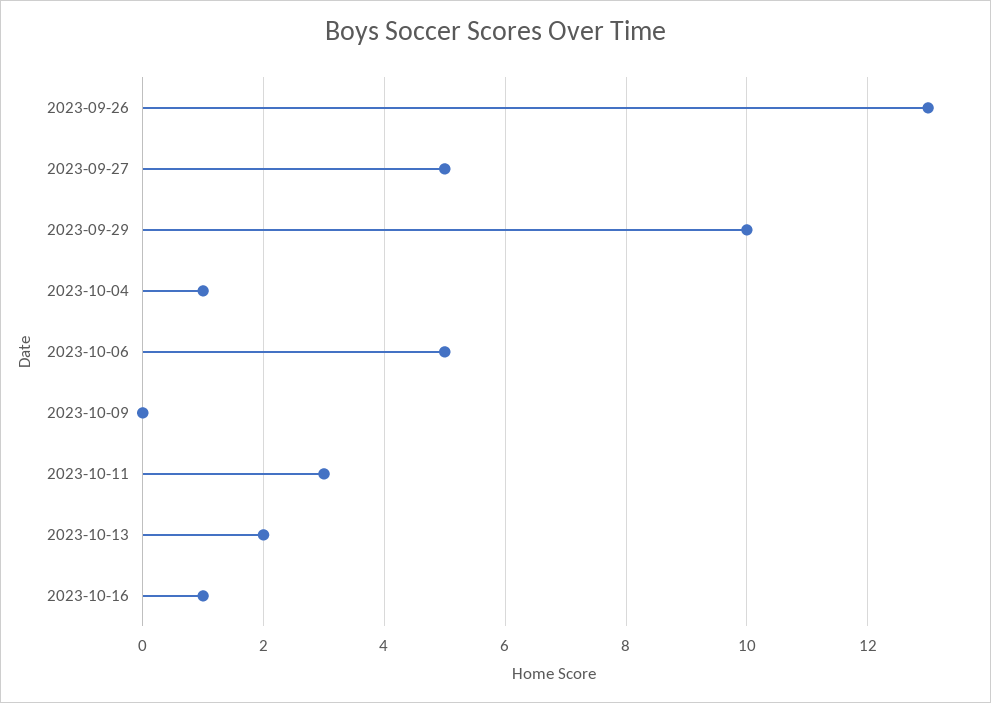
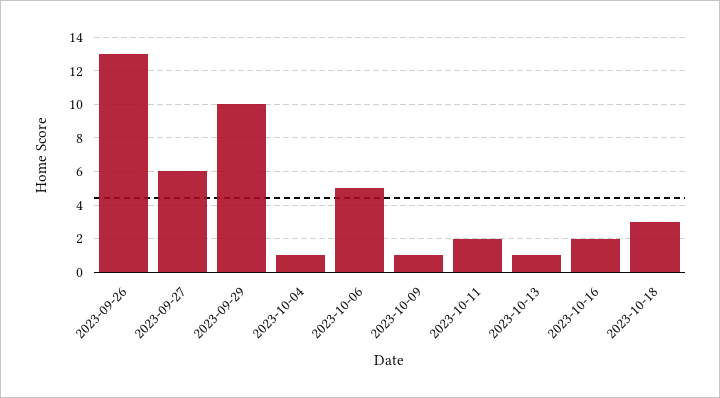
2023-09-27: 5 -> 6
2023-10-09: 0 -> 1
2023-10-11: 3 -> 2
2023-10-13: 2 -> 1
2023-10-16: 1 -> 2
2023-10-18: none -> 3

